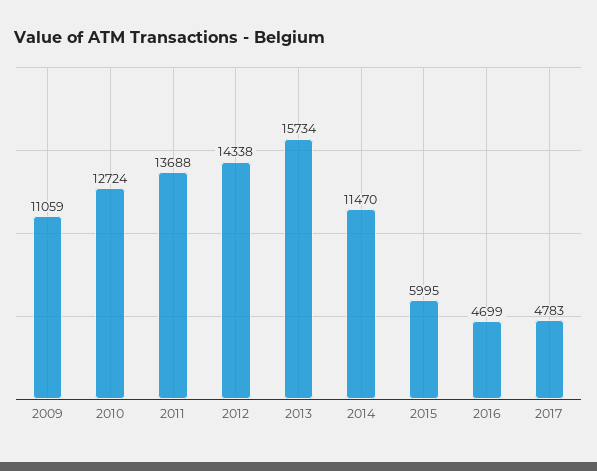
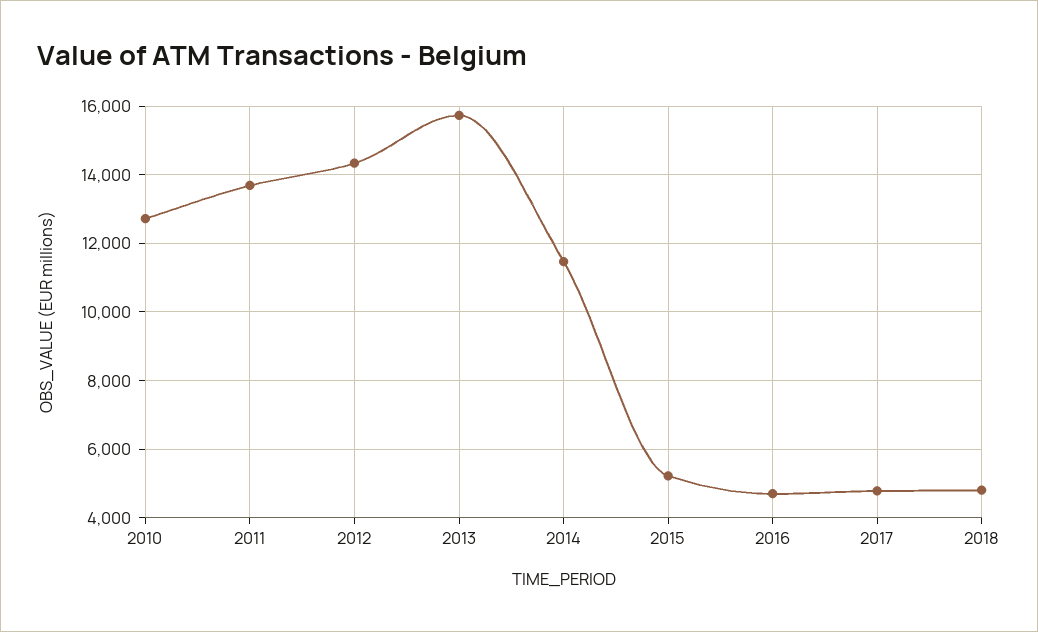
2009: 11059 -> none
2015: 5995 -> 5200
2018: none -> 4800

